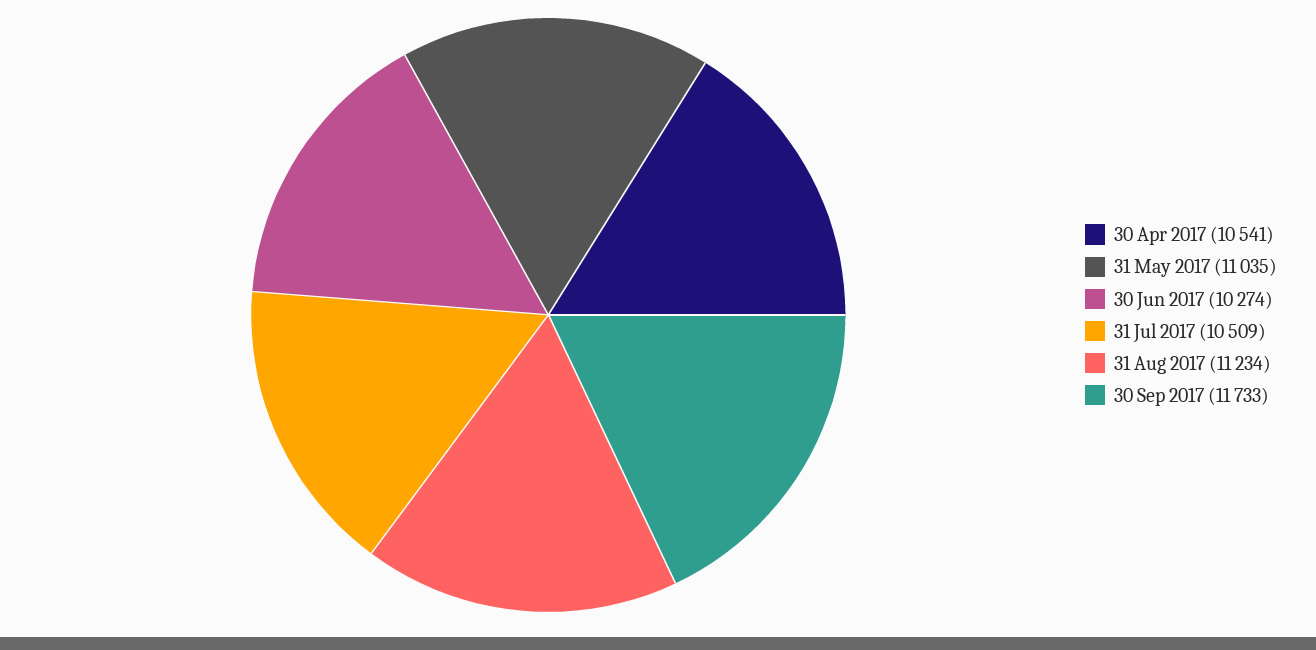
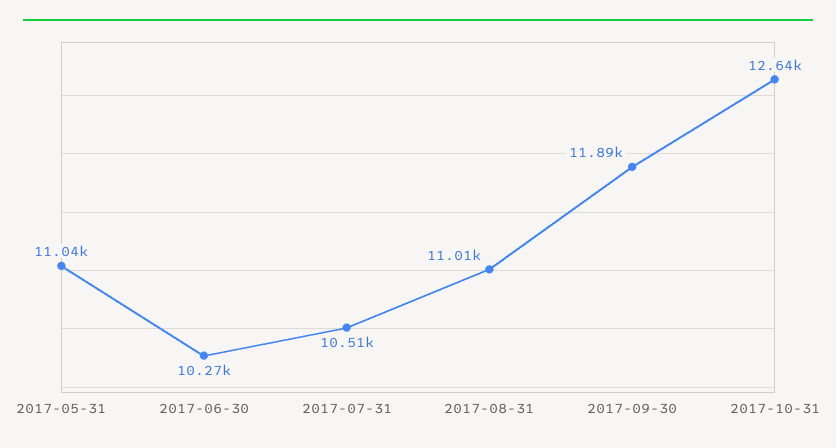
30 Apr 2017: 10541 -> none
31 Aug 2017: 11234 -> 11010
30 Sep 2017: 11733 -> 11890
2017-10-31: none -> 12640

